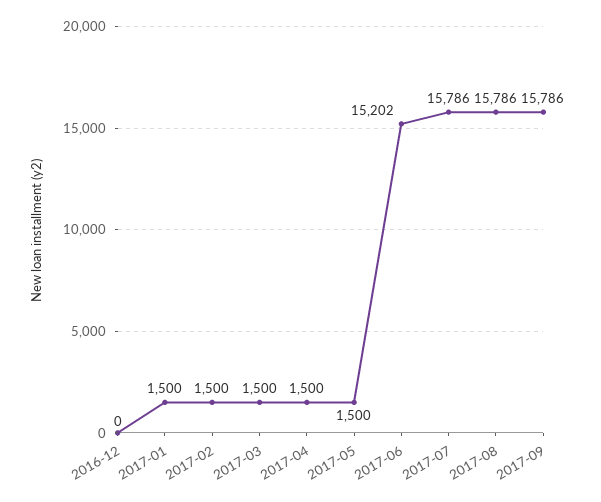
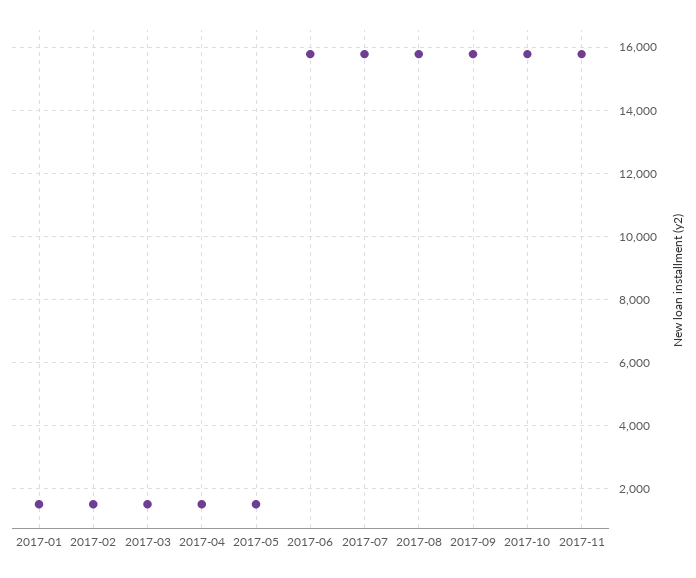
2016-12: 0 -> none
2017-06: 15202 -> 15800
2017-10: none -> 15800
2017-11: none -> 15800

